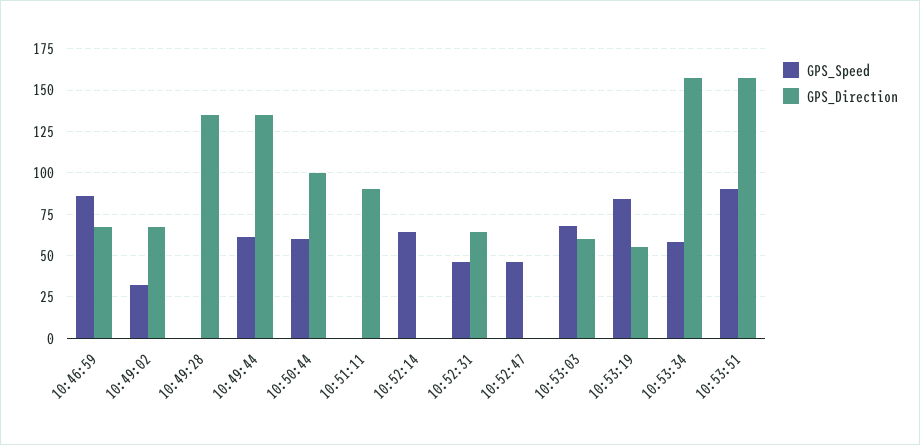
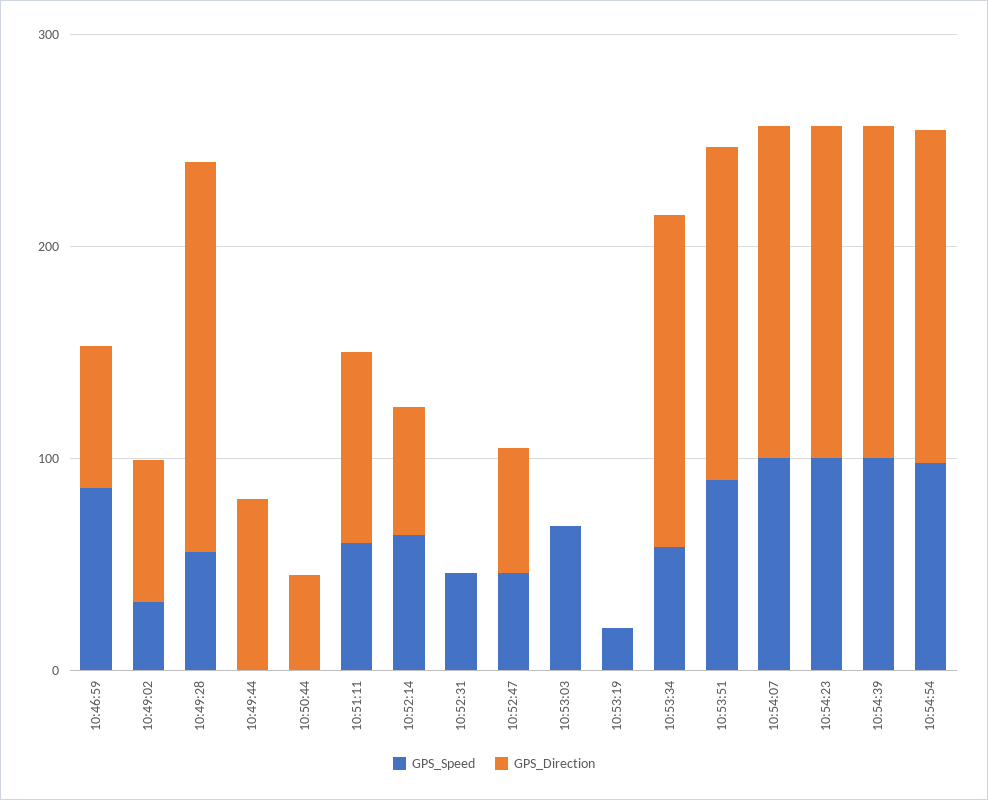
GPS_Speed, 10:49:28: 0 -> 60
GPS_Direction, 10:49:28: 135 -> 180
GPS_Speed, 10:49:44: 60 -> 0
GPS_Direction, 10:49:44: 135 -> 80
GPS_Speed, 10:50:44: 60 -> 0
GPS_Direction, 10:50:44: 100 -> 40
GPS_Speed, 10:51:11: 0 -> 60
GPS_Direction, 10:52:14: 0 -> 60
GPS_Direction, 10:52:31: 65 -> 0
GPS_Direction, 10:52:47: 0 -> 60
GPS_Direction, 10:53:03: 60 -> 0
GPS_Speed, 10:53:19: 85 -> 20
GPS_Direction, 10:53:19: 55 -> 0
GPS_Speed, 10:54:07: none -> 100
GPS_Direction, 10:54:07: none -> 160
GPS_Speed, 10:54:23: none -> 100
GPS_Direction, 10:54:23: none -> 160
GPS_Speed, 10:54:39: none -> 100
GPS_Direction, 10:54:39: none -> 160
GPS_Speed, 10:54:54: none -> 100
GPS_Direction, 10:54:54: none -> 160

